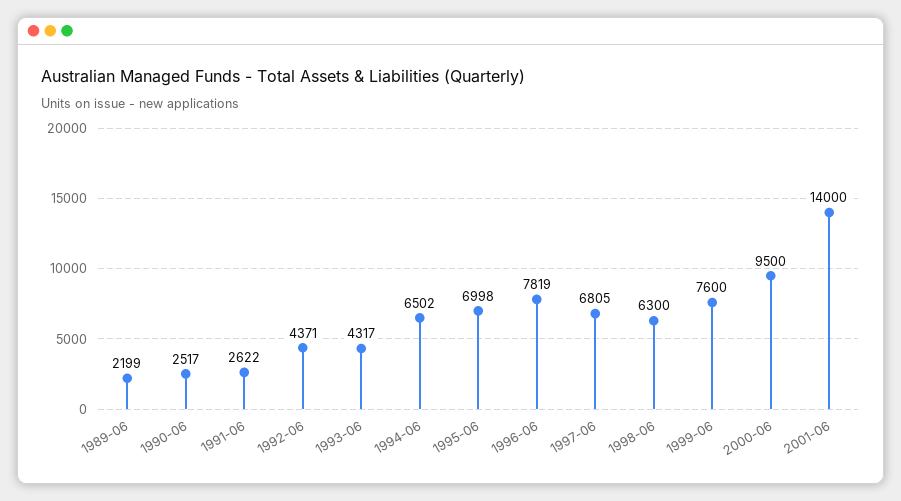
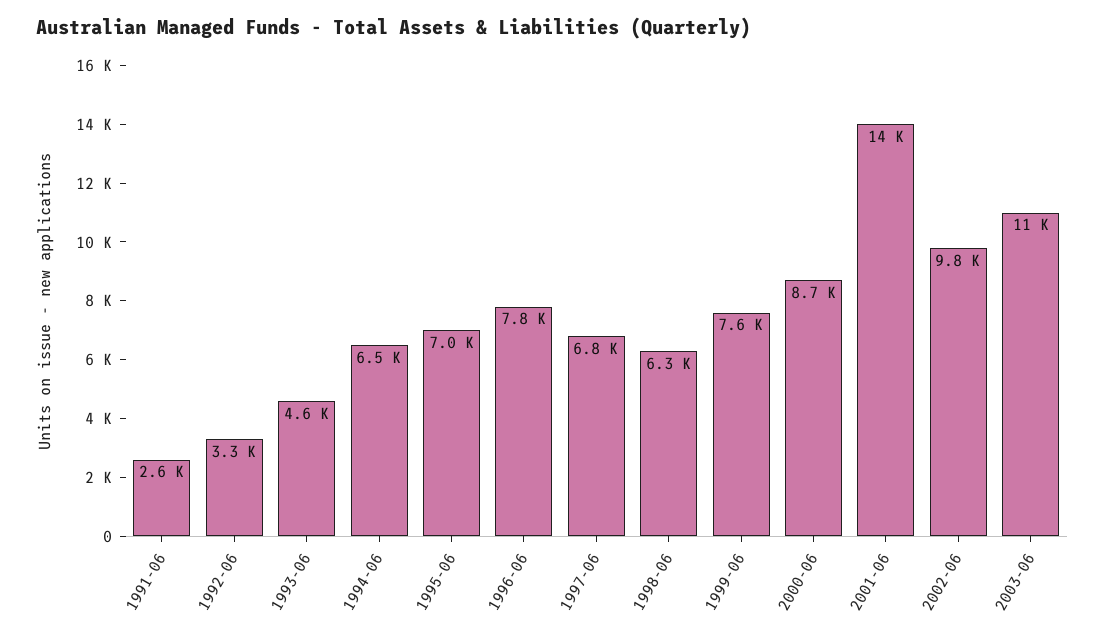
1989-06: 2199 -> none
1990-06: 2517 -> none
1992-06: 4371 -> 3300
1993-06: 4317 -> 4600
2000-06: 9500 -> 8700
2002-06: none -> 9800
2003-06: none -> 11000

